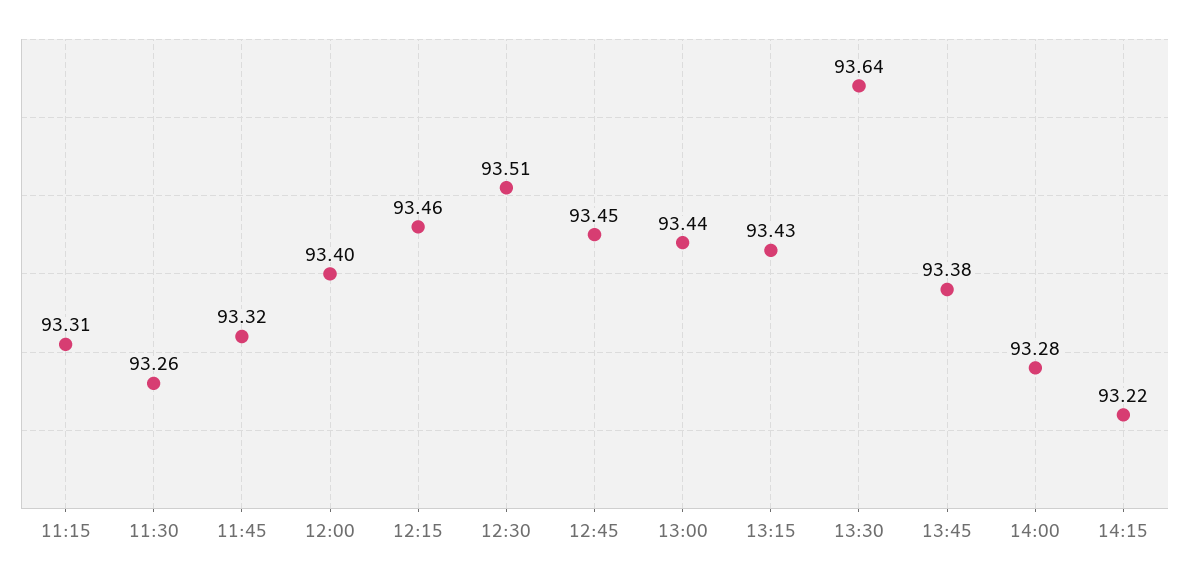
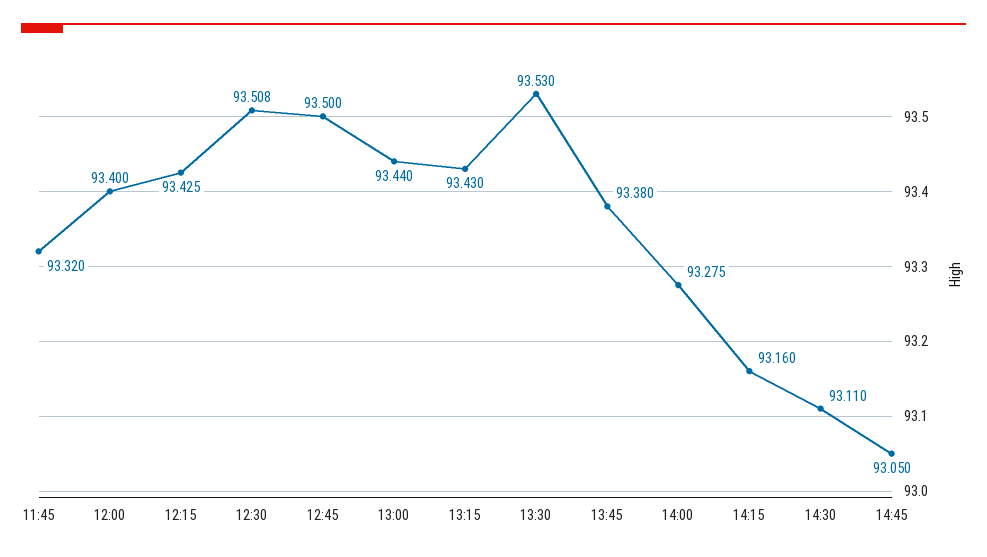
11:15: 93.31 -> none
11:30: 93.26 -> none
12:15: 93.46 -> 93.425
12:45: 93.45 -> 93.5
13:30: 93.64 -> 93.53
14:15: 93.22 -> 93.16
14:30: none -> 93.11
14:45: none -> 93.05

